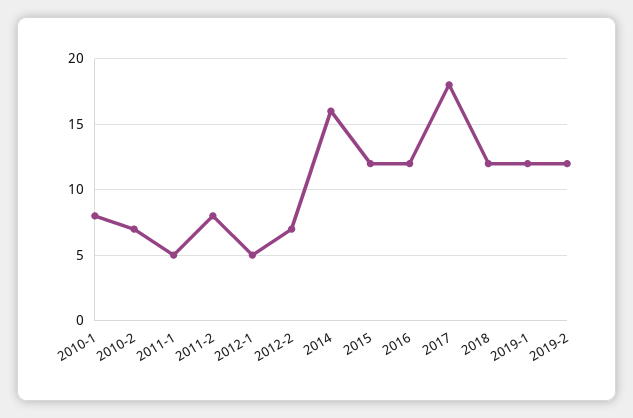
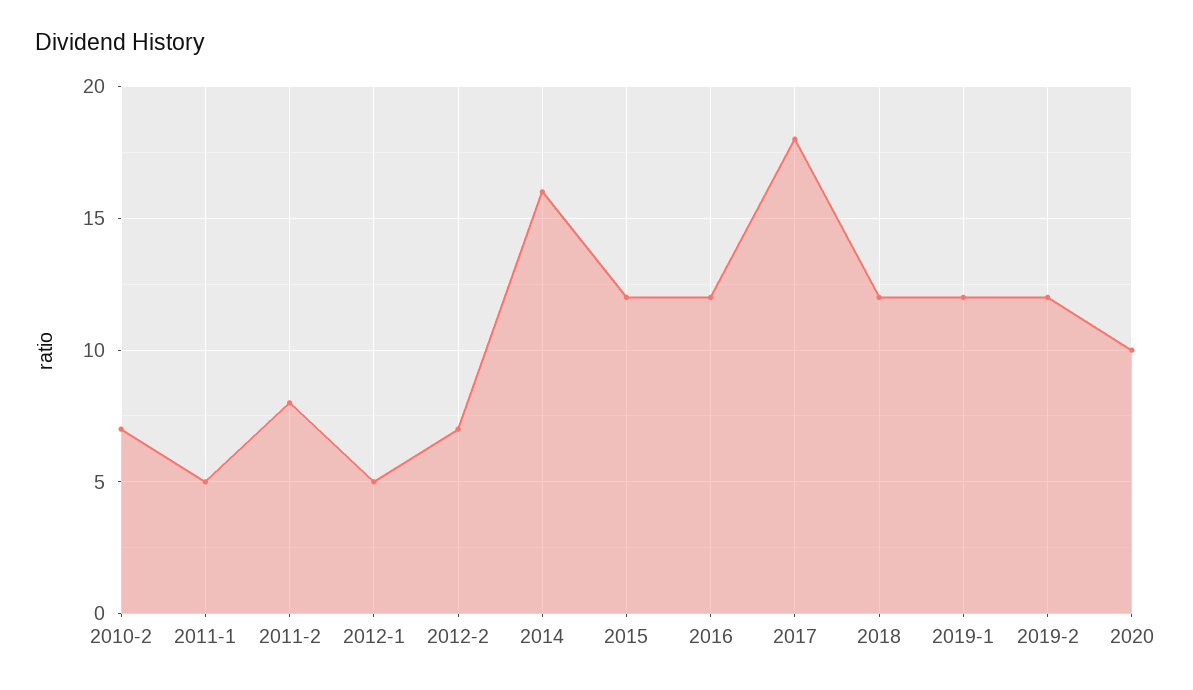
2010-1: 8 -> none
2020: none -> 10

